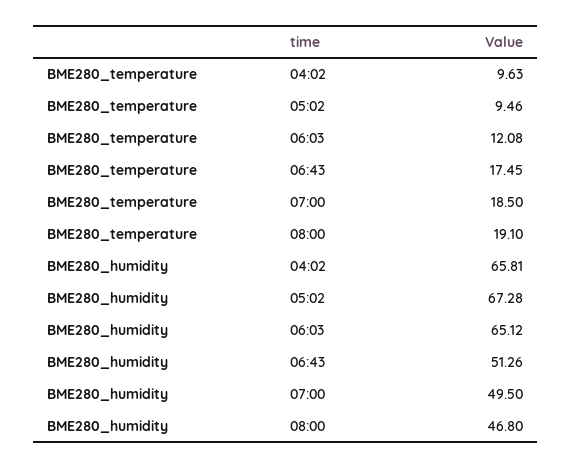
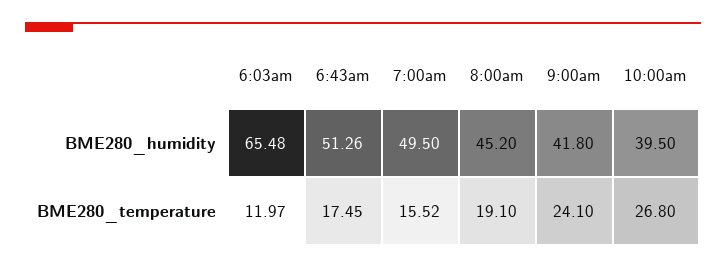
BME280_temperature, 04:02: 9.63 -> none
BME280_temperature, 05:02: 9.46 -> none
BME280_temperature, 06:03: 12.08 -> 11.97
BME280_temperature, 07:00: 18.5 -> 15.52
BME280_humidity, 04:02: 65.81 -> none
BME280_humidity, 05:02: 67.28 -> none
BME280_humidity, 06:03: 65.12 -> 65.48
BME280_humidity, 08:00: 46.8 -> 45.2
BME280_humidity, 9:00am: none -> 41.8
BME280_humidity, 10:00am: none -> 39.5
BME280_temperature, 9:00am: none -> 24.1
BME280_temperature, 10:00am: none -> 26.8

